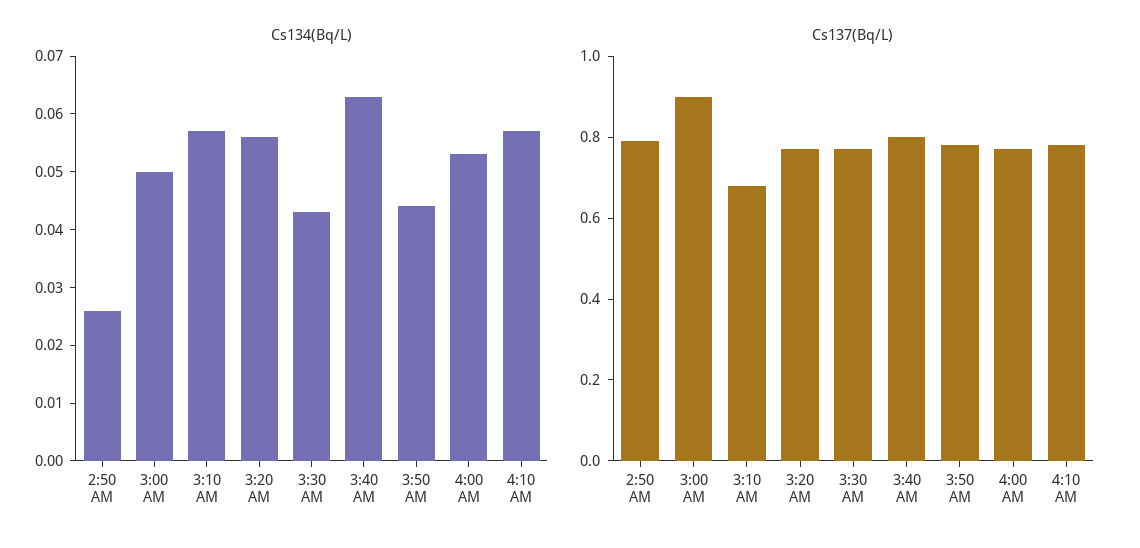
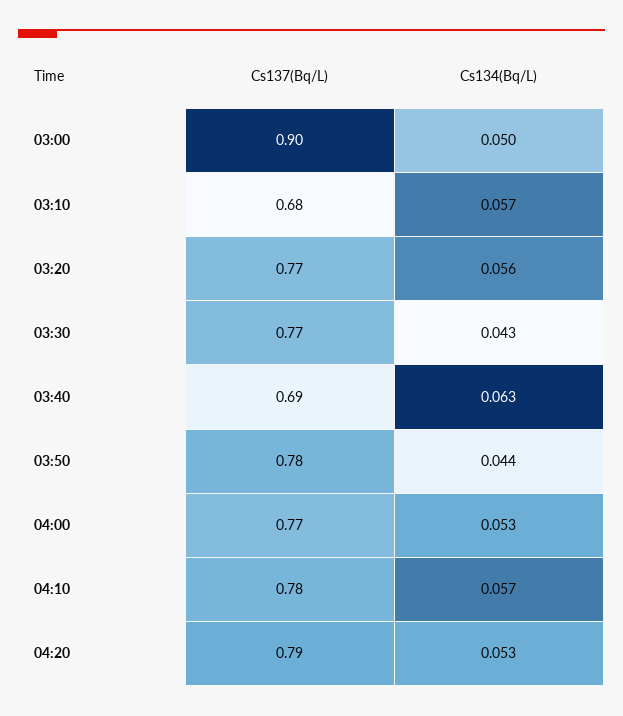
Cs134(Bq/L), 2:50 AM: 0.025 -> none
Cs137(Bq/L), 2:50 AM: 0.8 -> none
Cs137(Bq/L), 3:40 AM: 0.8 -> 0.69
Cs137(Bq/L), 04:20: none -> 0.79
Cs134(Bq/L), 04:20: none -> 0.053

